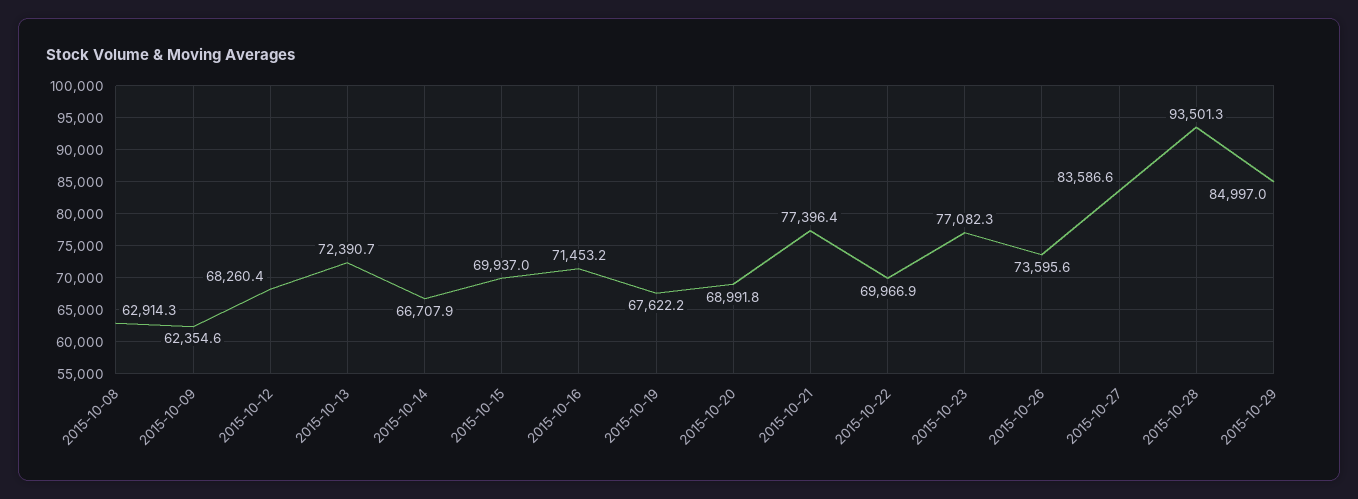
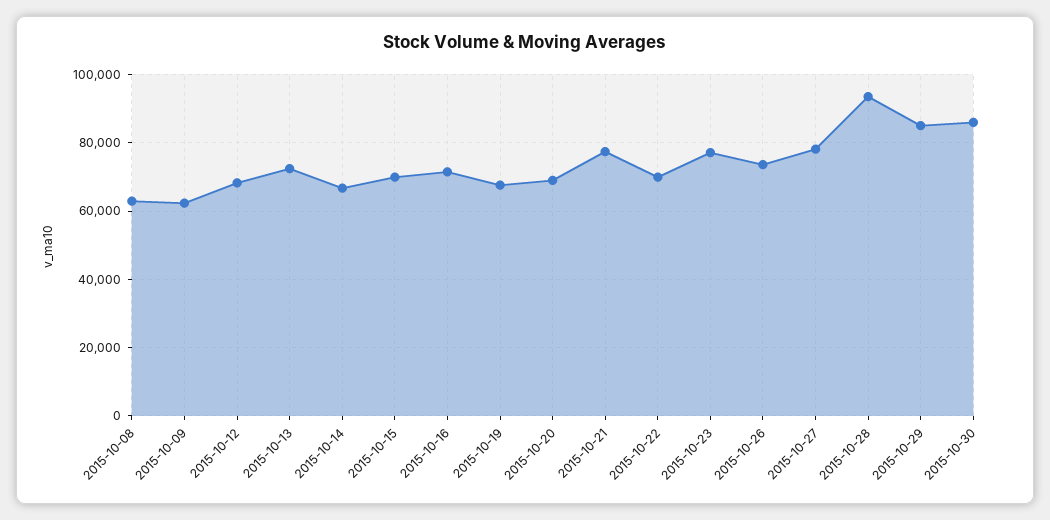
2015-10-27: 83586.6 -> 78000
2015-10-30: none -> 86000

